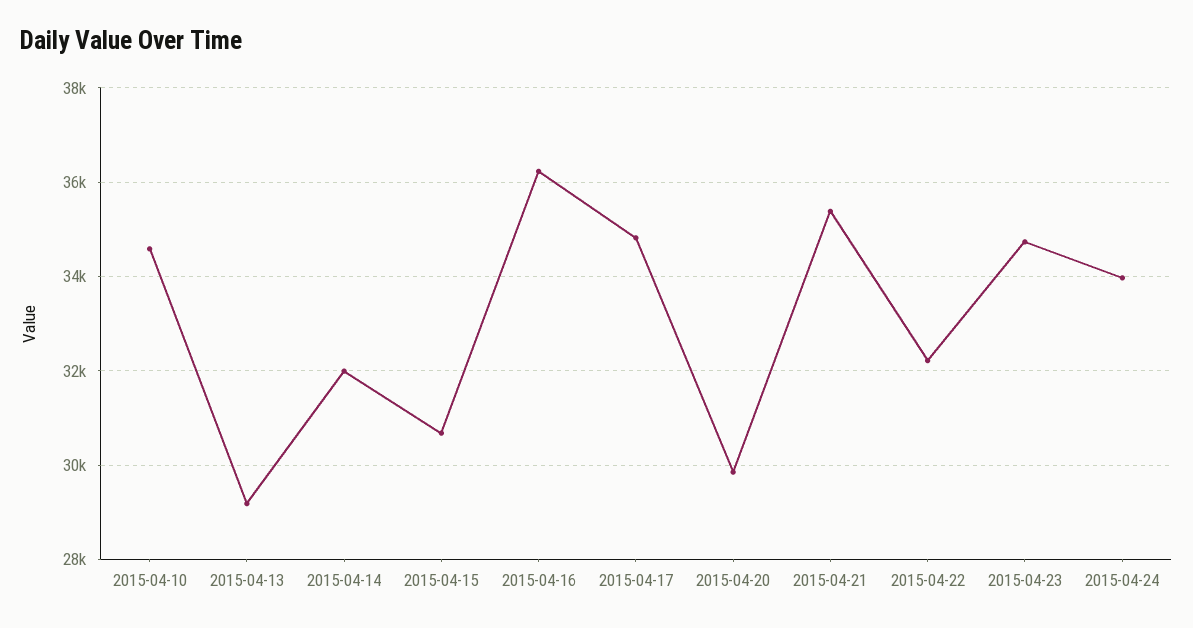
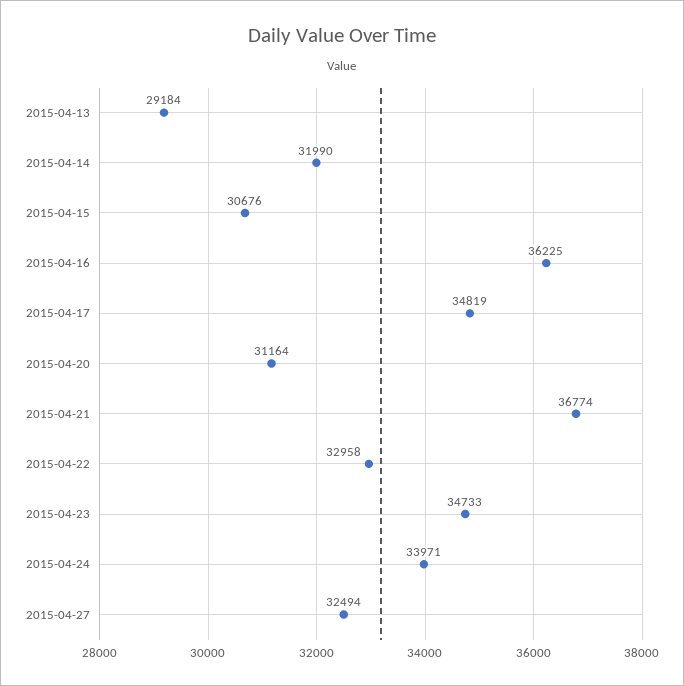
2015-04-10: 34600 -> none
2015-04-20: 29800 -> 31164
2015-04-21: 35400 -> 36774
2015-04-22: 32200 -> 32958
2015-04-27: none -> 32494

